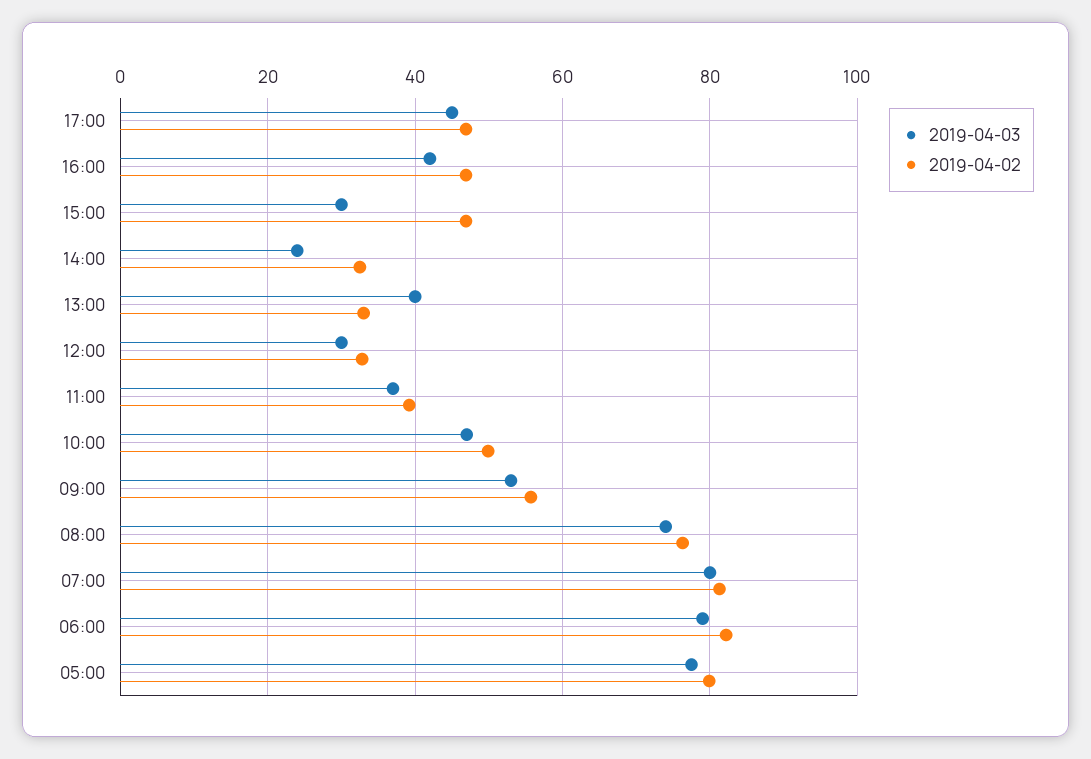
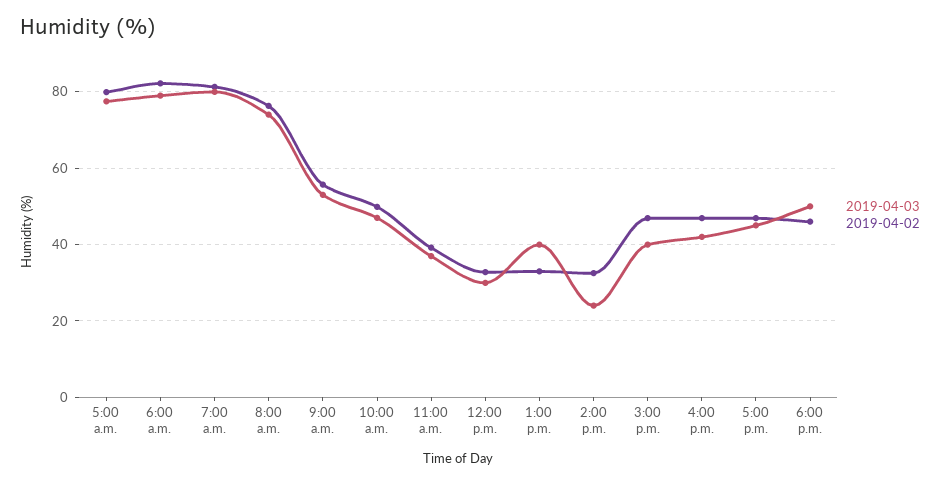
2019-04-03, 15:00: 30 -> 40
2019-04-03, 6:00 p.m.: none -> 50
2019-04-02, 6:00 p.m.: none -> 46

